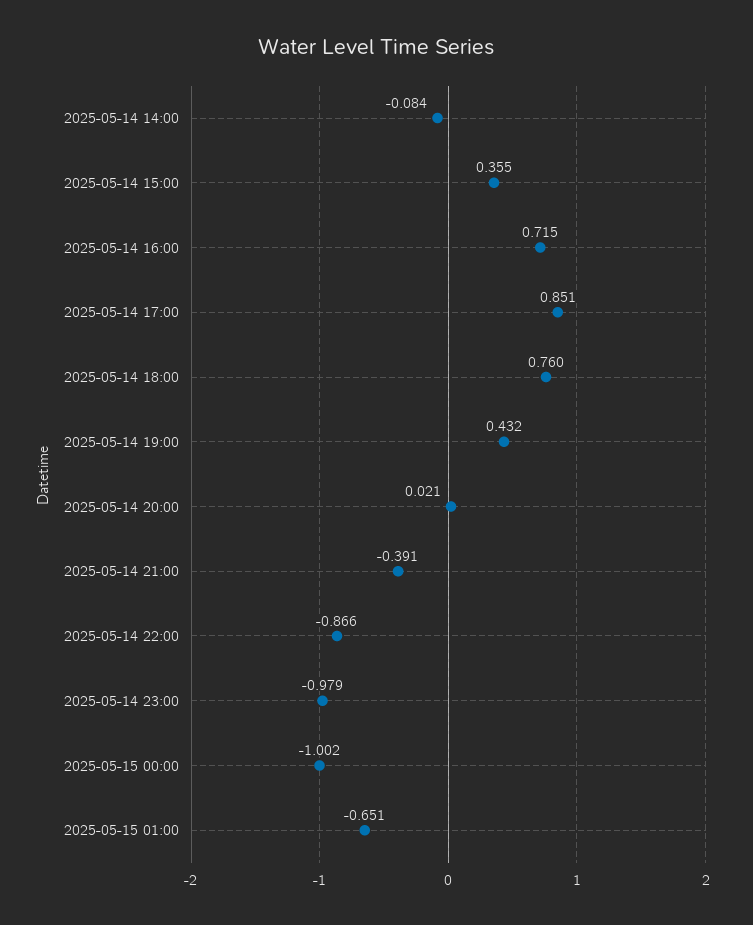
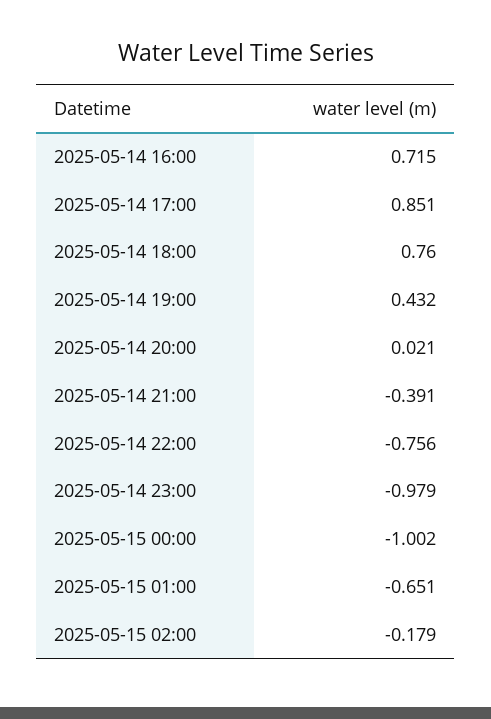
2025-05-14 14:00: -0.084 -> none
2025-05-14 15:00: 0.355 -> none
2025-05-14 22:00: -0.866 -> -0.756
2025-05-15 02:00: none -> -0.179

